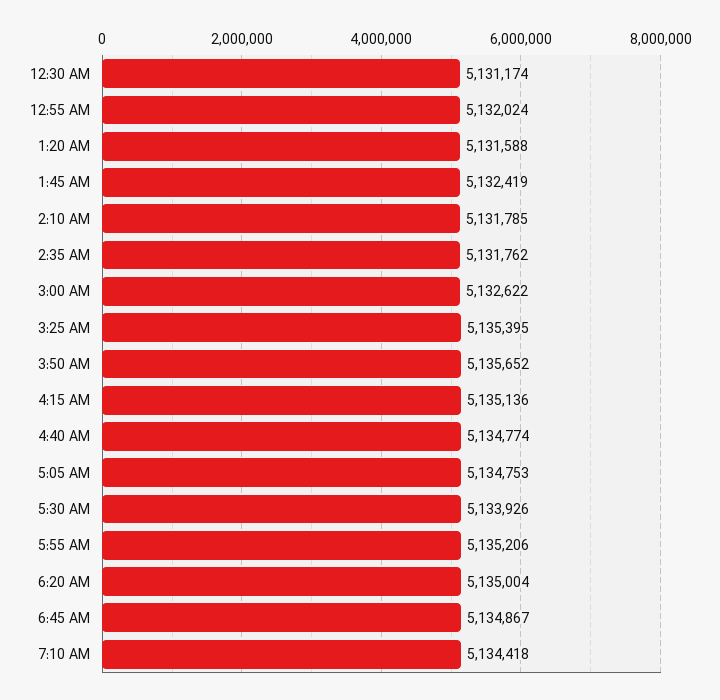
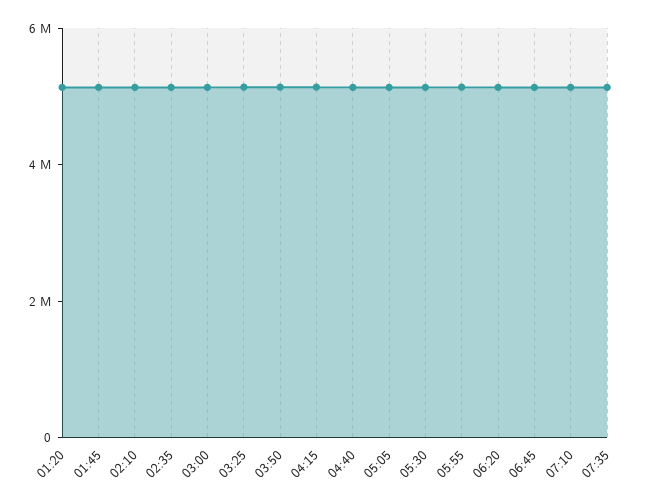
12:30 AM: 5131174 -> none
12:55 AM: 5132024 -> none
07:35: none -> 5000000

